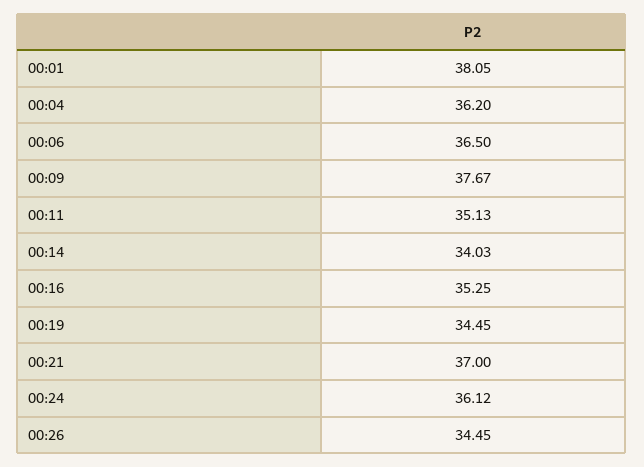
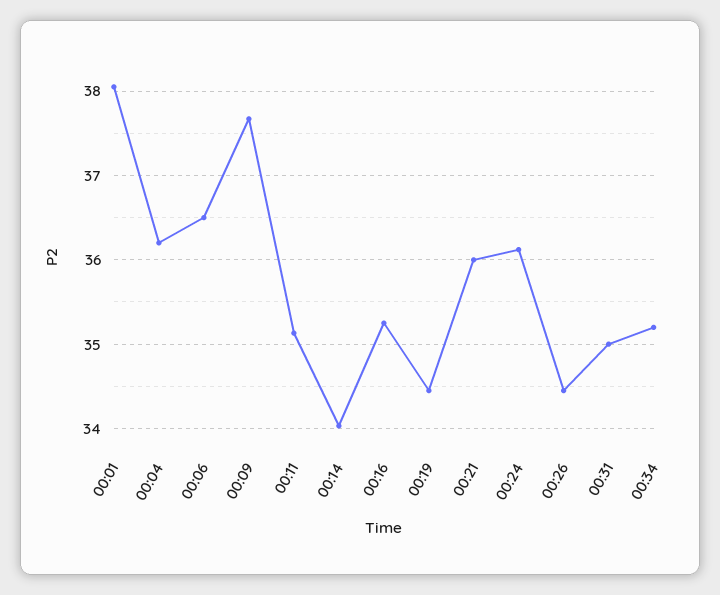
00:21: 37 -> 36
00:31: none -> 35
00:34: none -> 35.2

